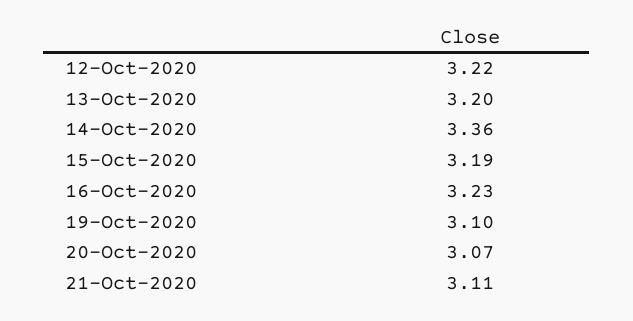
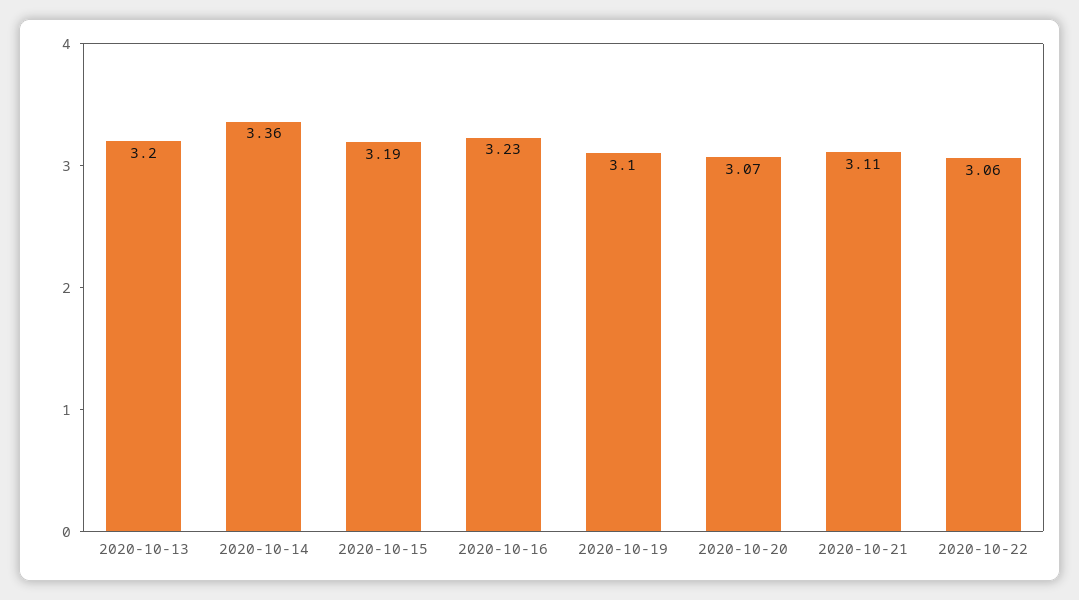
12-Oct-2020: 3.22 -> none
2020-10-22: none -> 3.06

